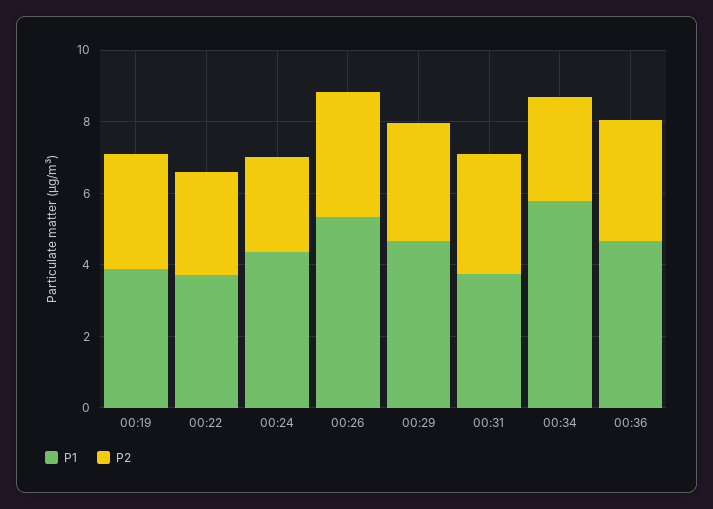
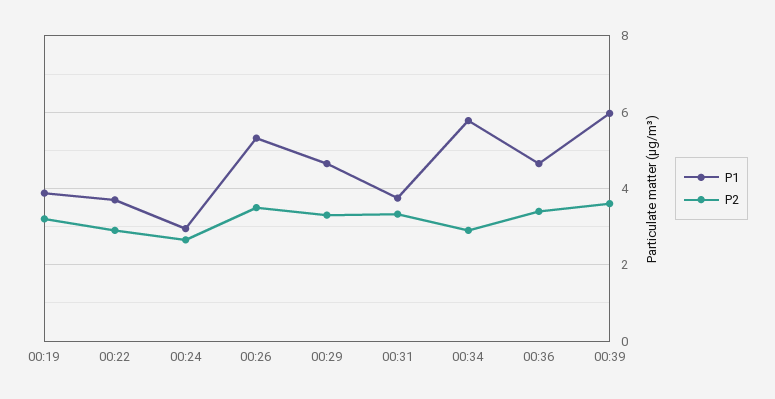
P1, 00:24: 4.5 -> 3
P1, 00:39: none -> 6
P2, 00:39: none -> 3.6

